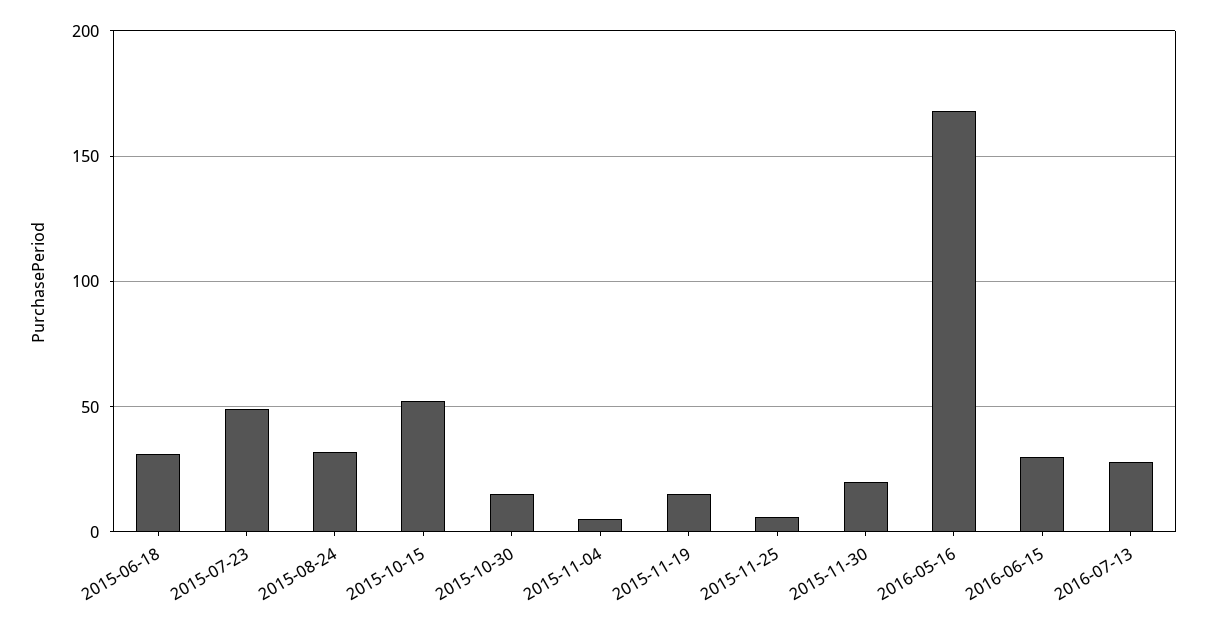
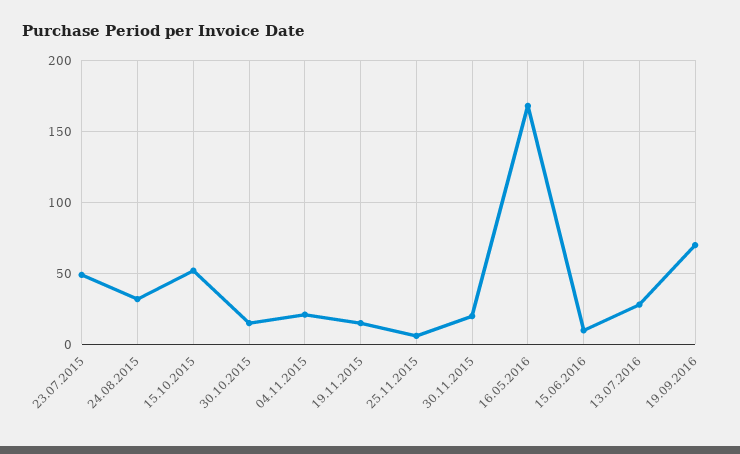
2015-06-18: 30 -> none
2015-11-04: 5 -> 20
2016-06-15: 30 -> 10
19.09.2016: none -> 70

